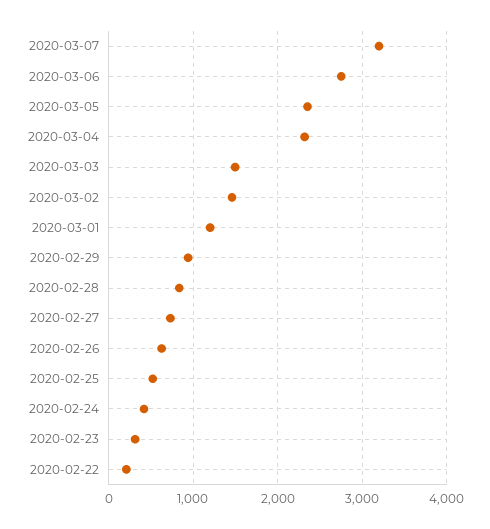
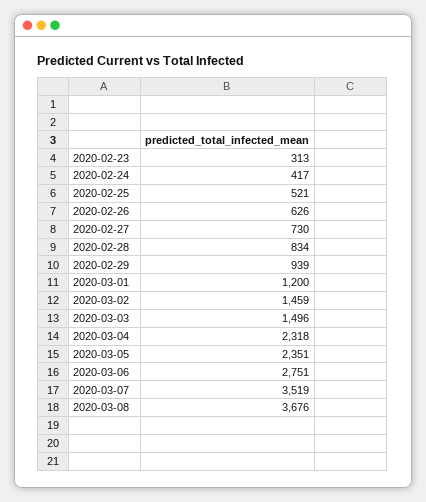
2020-03-07: 3200 -> 3519
2020-02-22: 200 -> none
2020-03-08: none -> 3676

